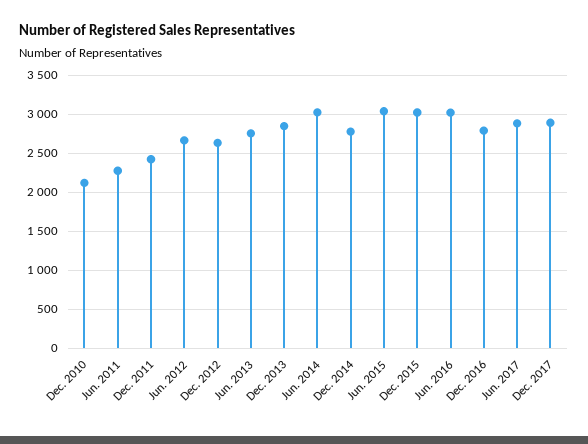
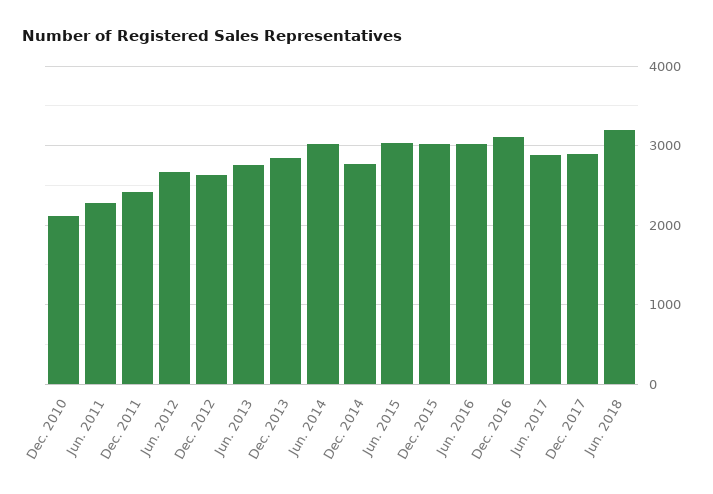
Dec. 2016: 2800 -> 3100
Jun. 2018: none -> 3200

